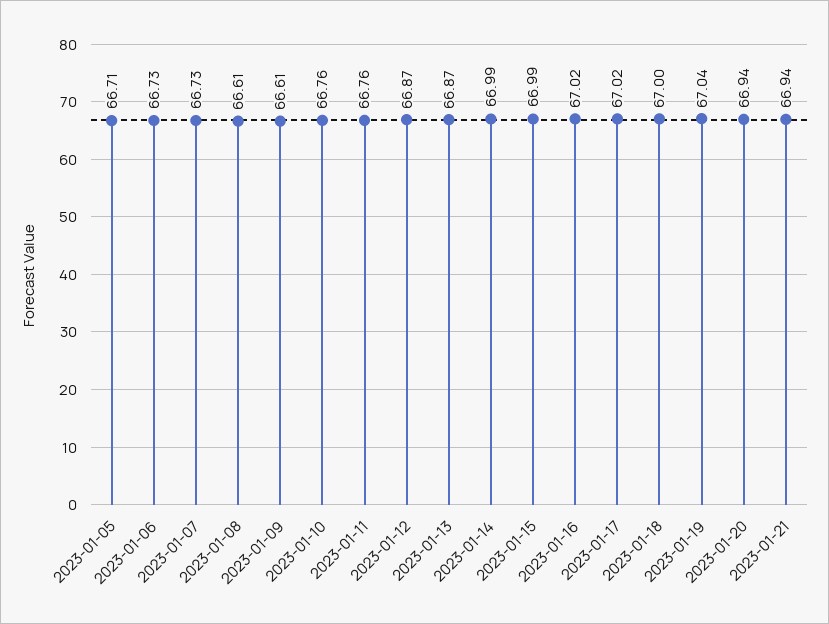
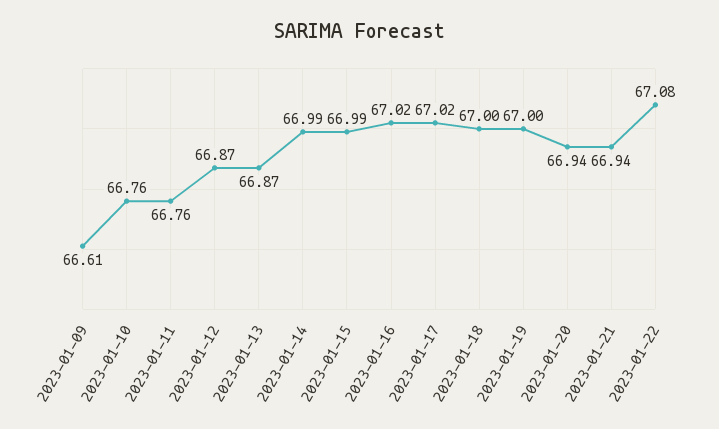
2023-01-05: 66.71 -> none
2023-01-06: 66.73 -> none
2023-01-07: 66.73 -> none
2023-01-08: 66.61 -> none
2023-01-19: 67.04 -> 67
2023-01-22: none -> 67.08

